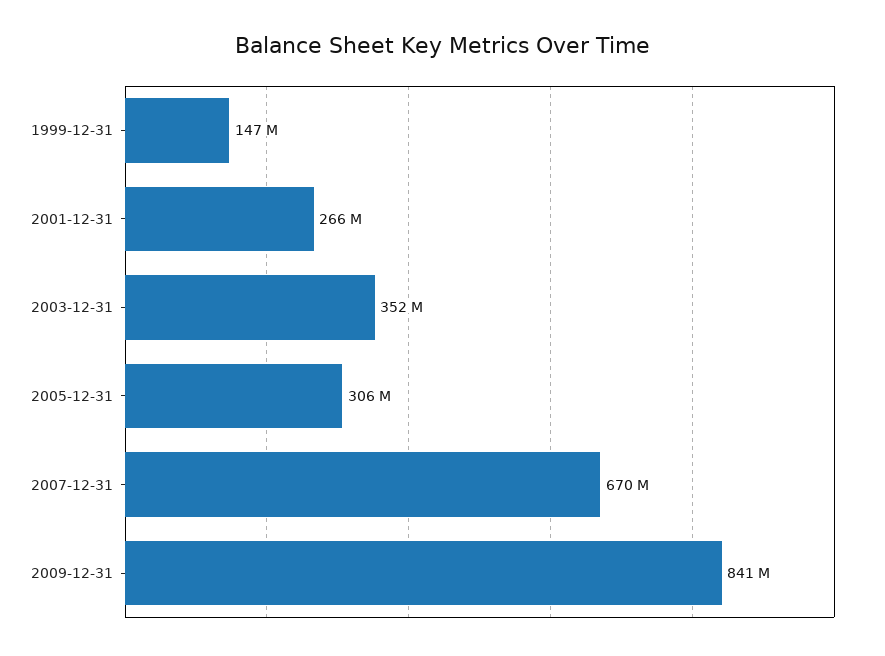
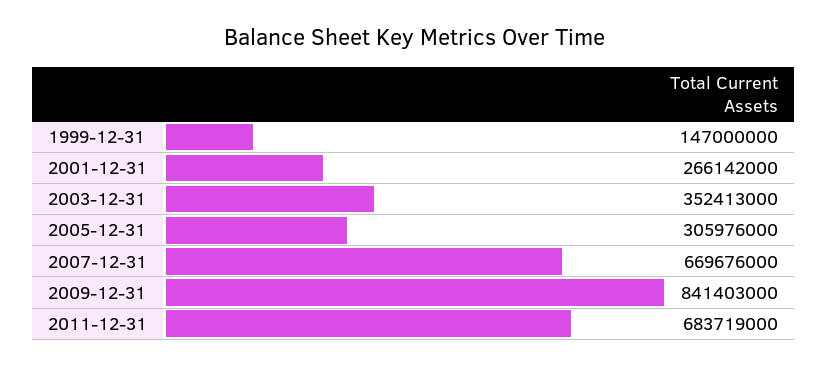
2011-12-31: none -> 683719000

